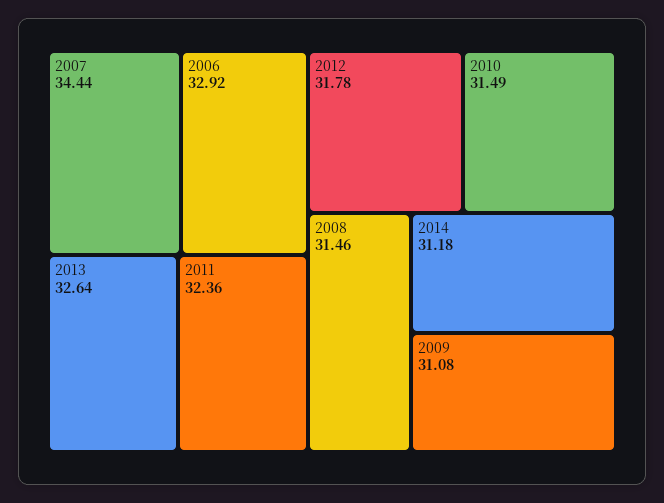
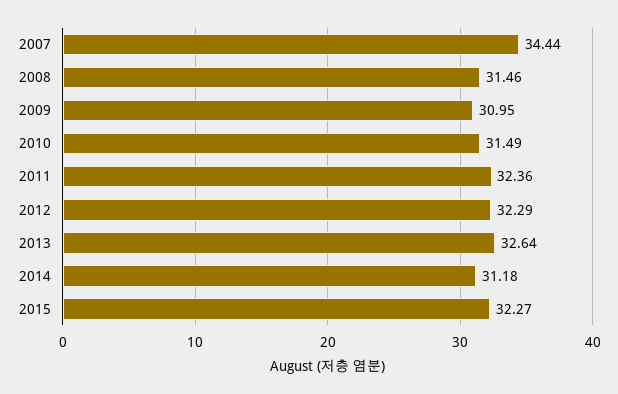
2006: 32.92 -> none
2012: 31.78 -> 32.29
2009: 31.08 -> 30.95
2015: none -> 32.27

